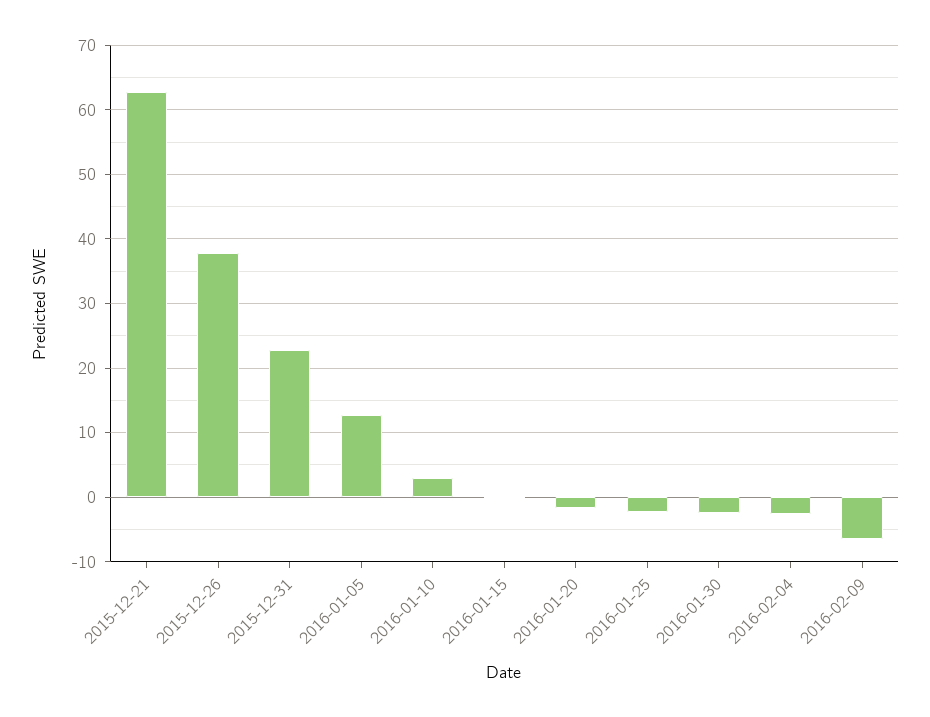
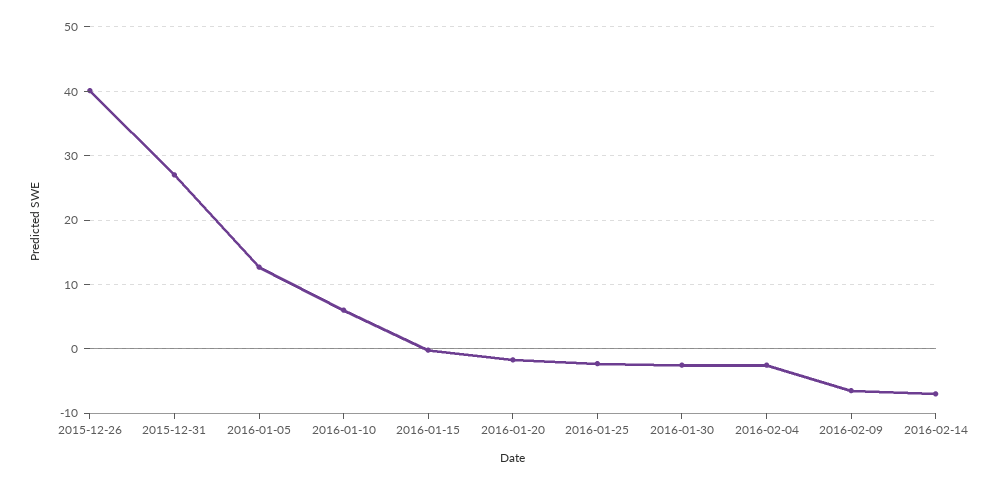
2015-12-21: 63 -> none
2015-12-26: 38 -> 40
2015-12-31: 23 -> 27
2016-01-10: 3 -> 6
2016-02-14: none -> -7

